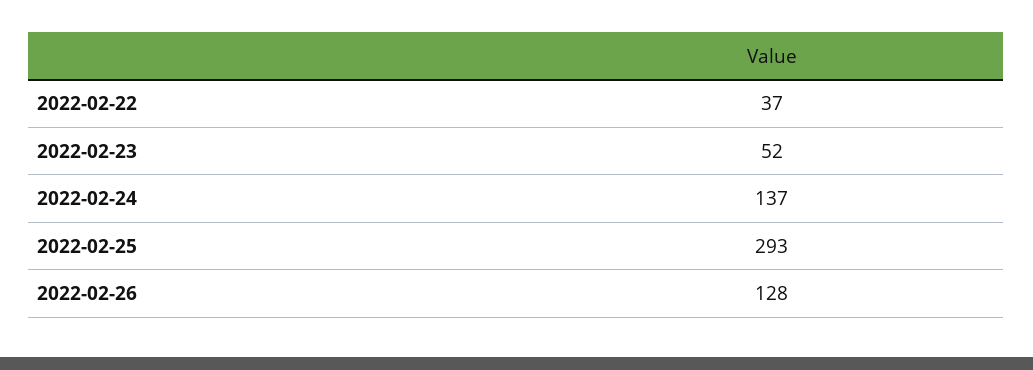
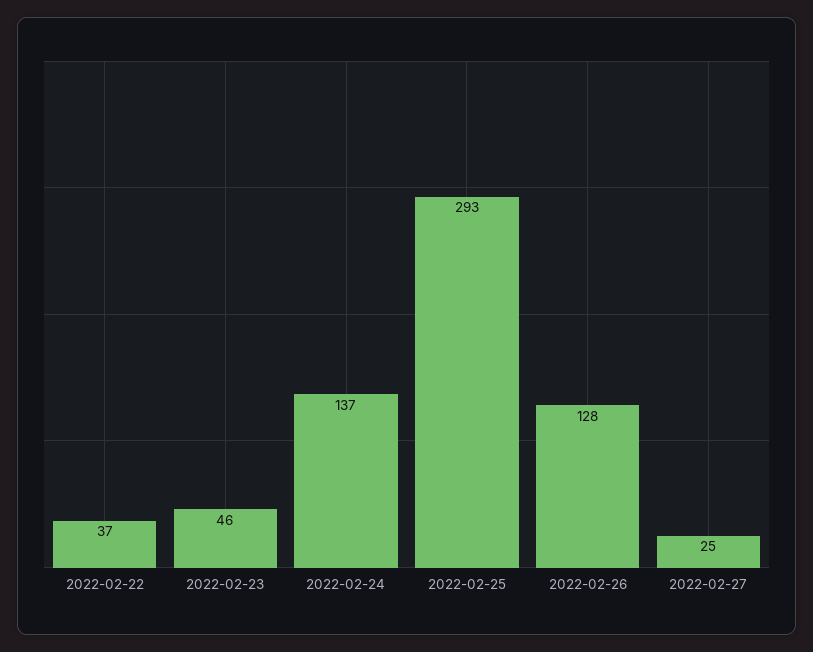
2022-02-23: 52 -> 46
2022-02-27: none -> 25

